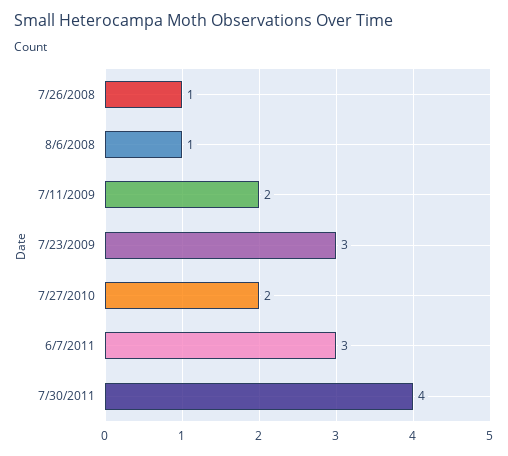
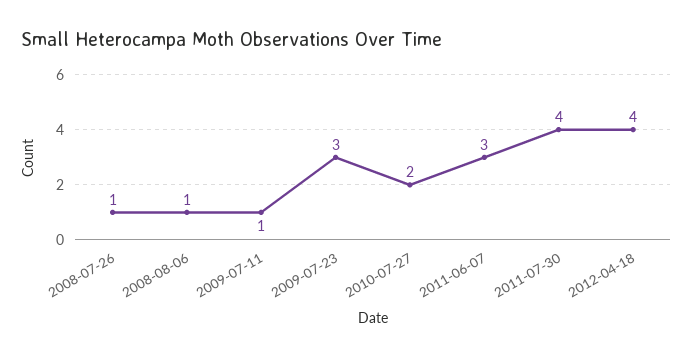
7/11/2009: 2 -> 1
2012-04-18: none -> 4

